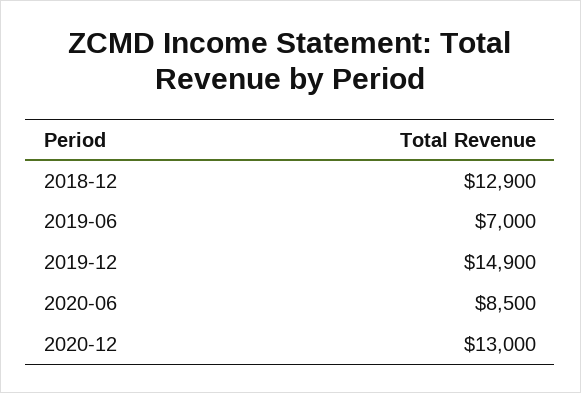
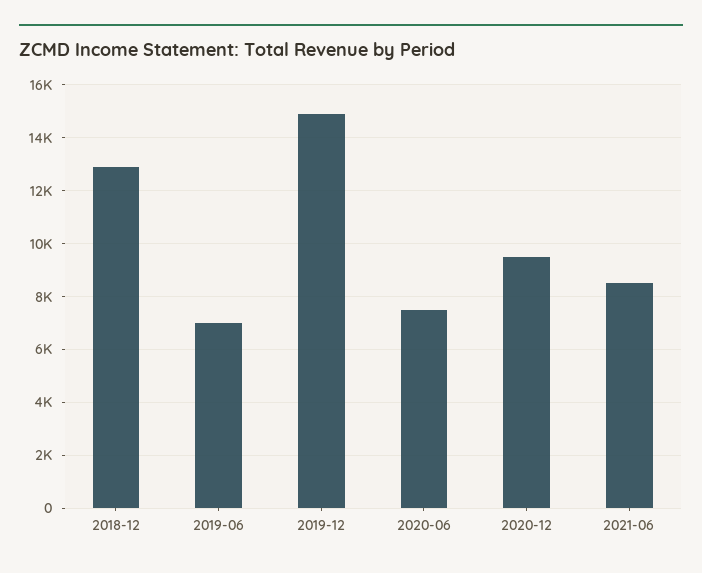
2020-06: 8500 -> 7500
2020-12: 13000 -> 9500
2021-06: none -> 8500

